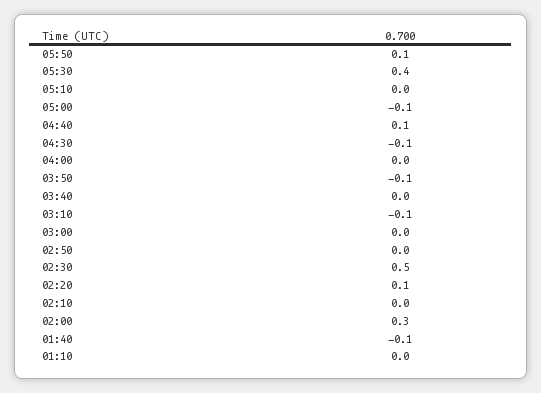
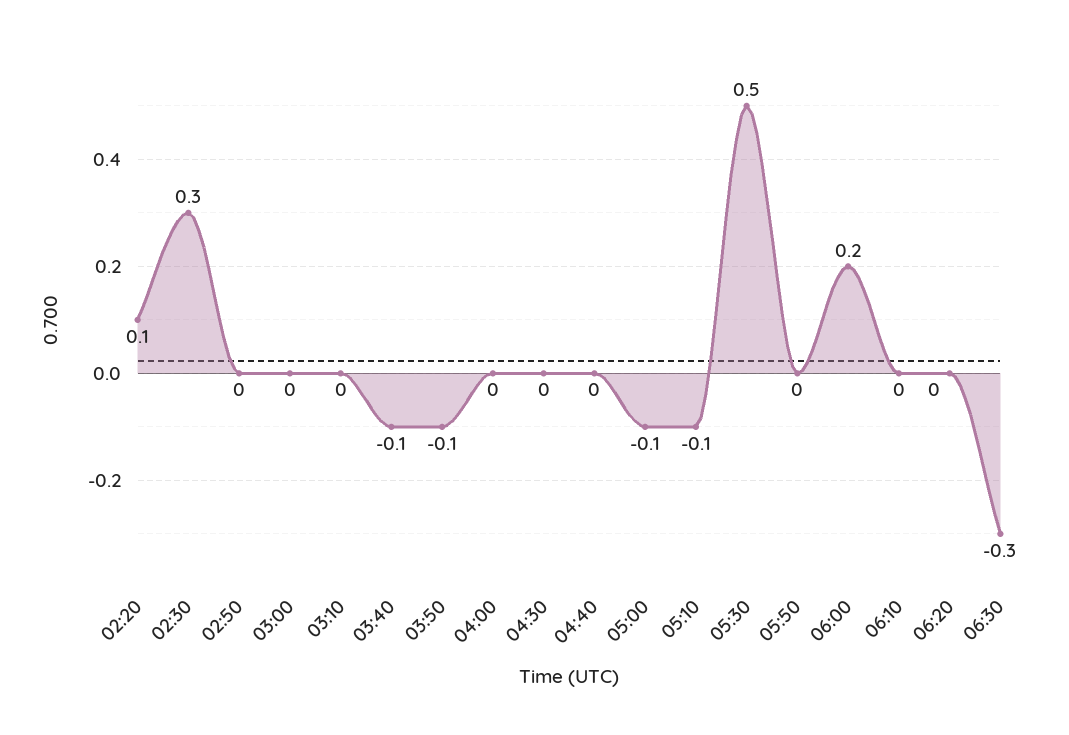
05:50: 0.1 -> 0
05:30: 0.4 -> 0.5
05:10: 0 -> -0.1
04:40: 0.1 -> 0
04:30: -0.1 -> 0
03:40: 0 -> -0.1
03:10: -0.1 -> 0
02:30: 0.5 -> 0.3
02:10: 0 -> none
02:00: 0.3 -> none
01:40: -0.1 -> none
01:10: 0 -> none
06:00: none -> 0.2
06:10: none -> 0
06:20: none -> 0
06:30: none -> -0.3

